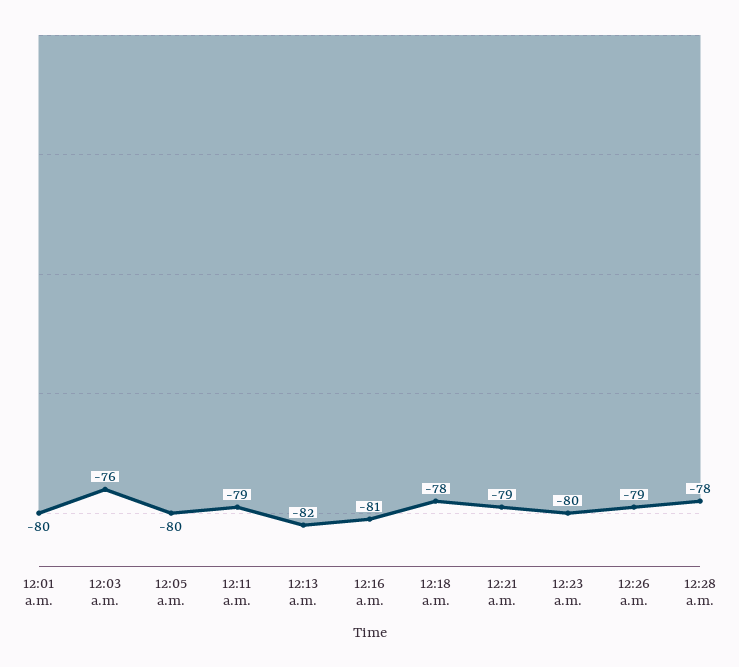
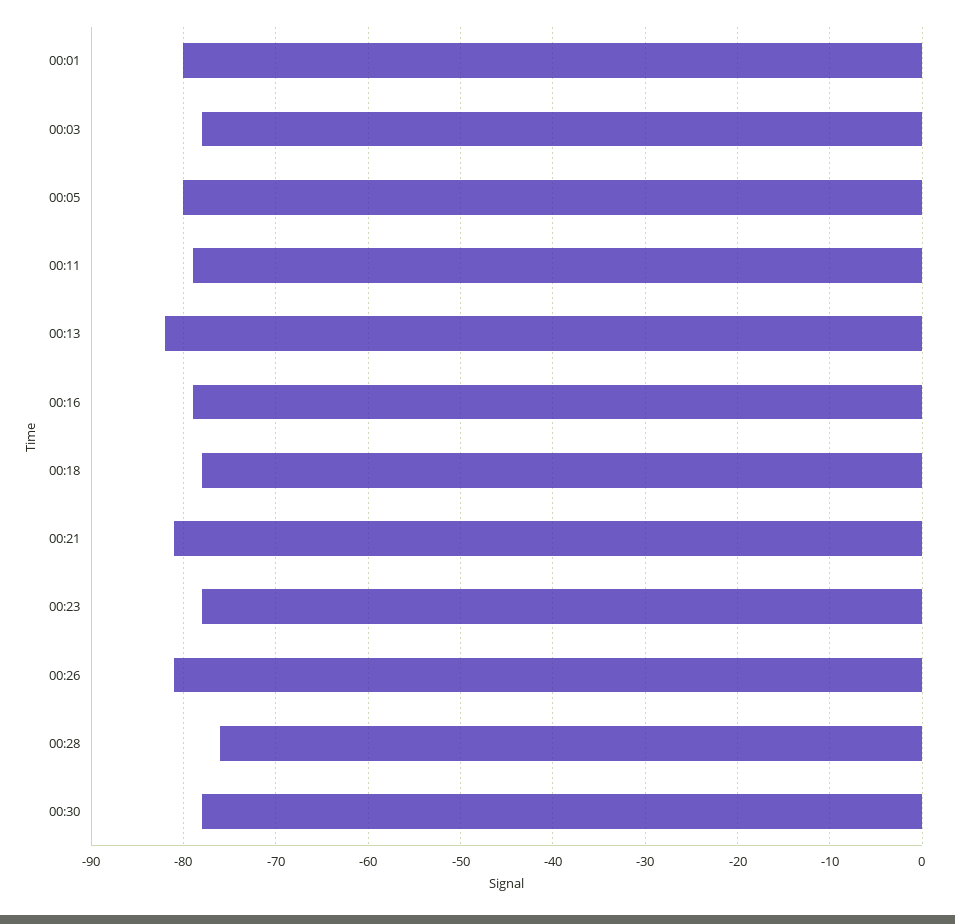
12:03 a.m.: -76 -> -78
12:16 a.m.: -81 -> -79
12:21 a.m.: -79 -> -81
12:23 a.m.: -80 -> -78
12:26 a.m.: -79 -> -81
12:28 a.m.: -78 -> -76
00:30: none -> -78

